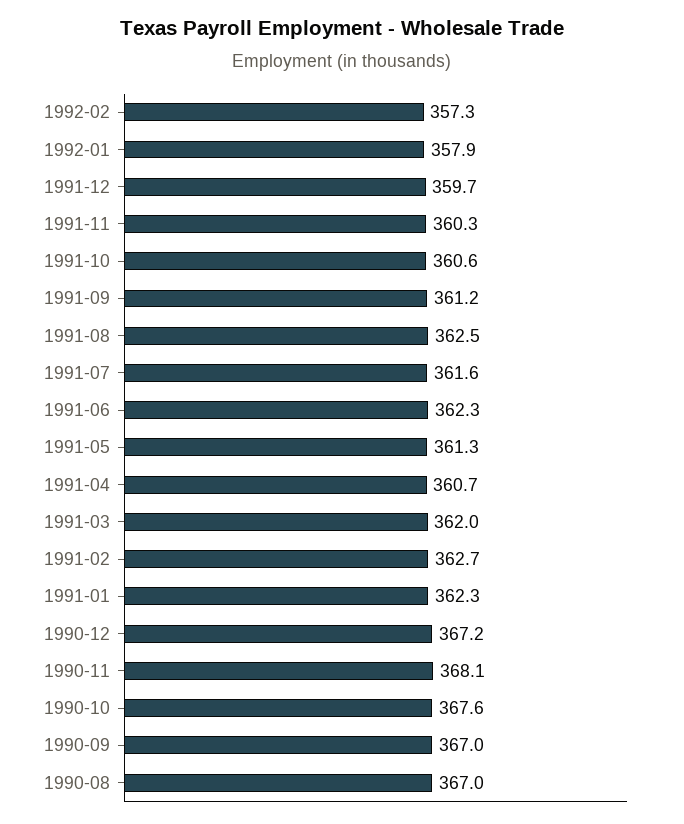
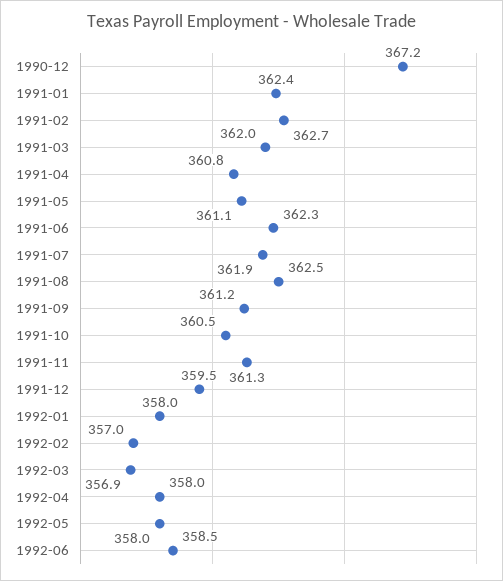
1992-02: 357.3 -> 357
1992-01: 357.9 -> 358
1991-12: 359.7 -> 359.5
1991-11: 360.3 -> 361.3
1991-10: 360.6 -> 360.5
1991-07: 361.6 -> 361.9
1991-05: 361.3 -> 361.1
1991-04: 360.7 -> 360.8
1991-01: 362.3 -> 362.4
1990-11: 368.1 -> none
1990-10: 367.6 -> none
1990-09: 367 -> none
1990-08: 367 -> none
1992-03: none -> 356.9
1992-04: none -> 358
1992-05: none -> 358
1992-06: none -> 358.5

